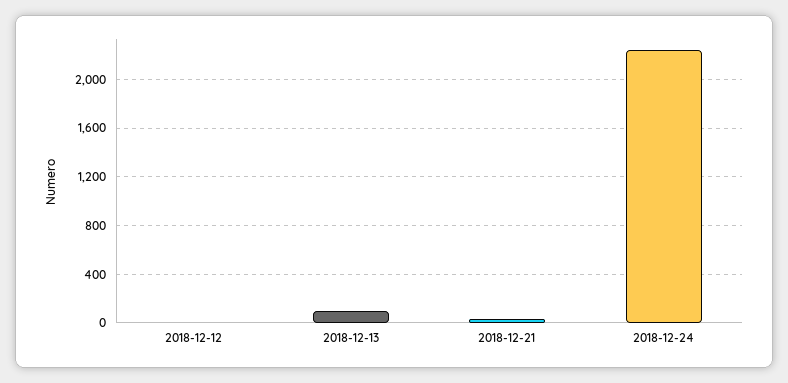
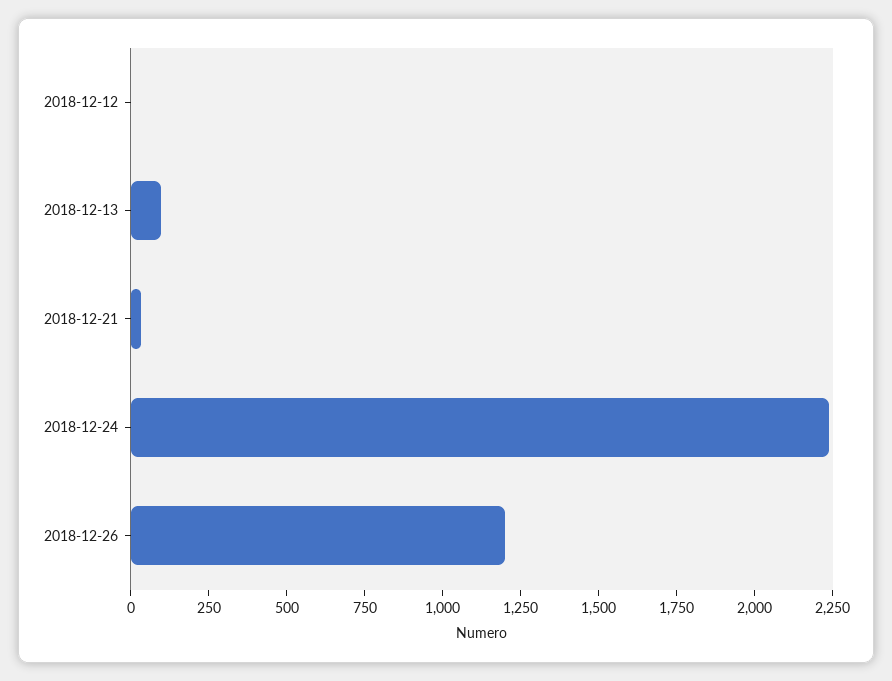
2018-12-26: none -> 1200

